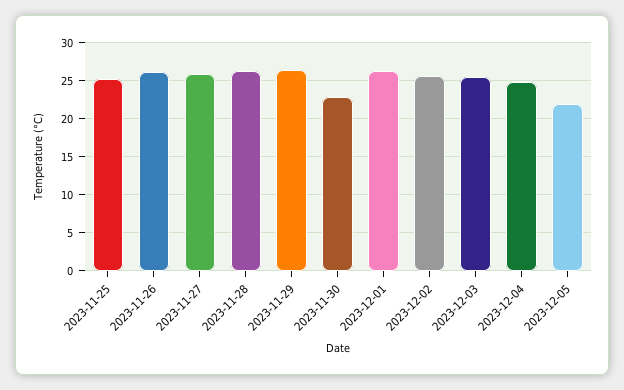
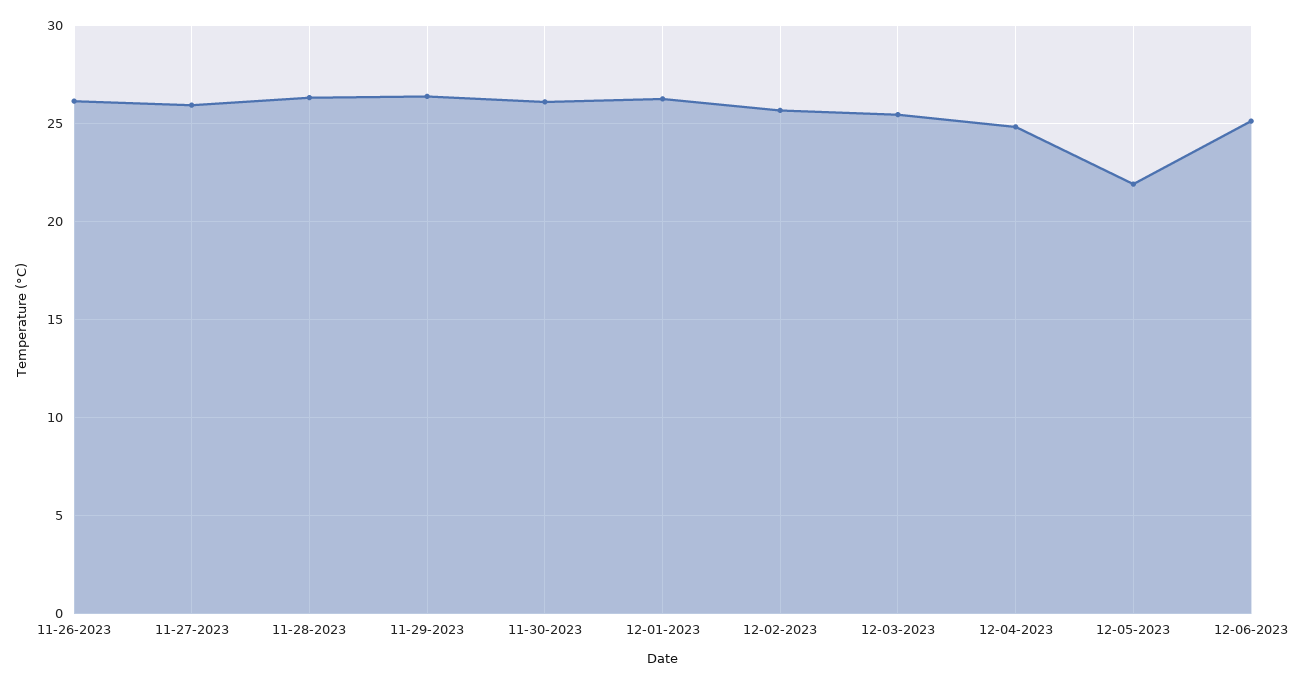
2023-11-25: 25 -> none
2023-11-30: 23 -> 26
12-06-2023: none -> 25

